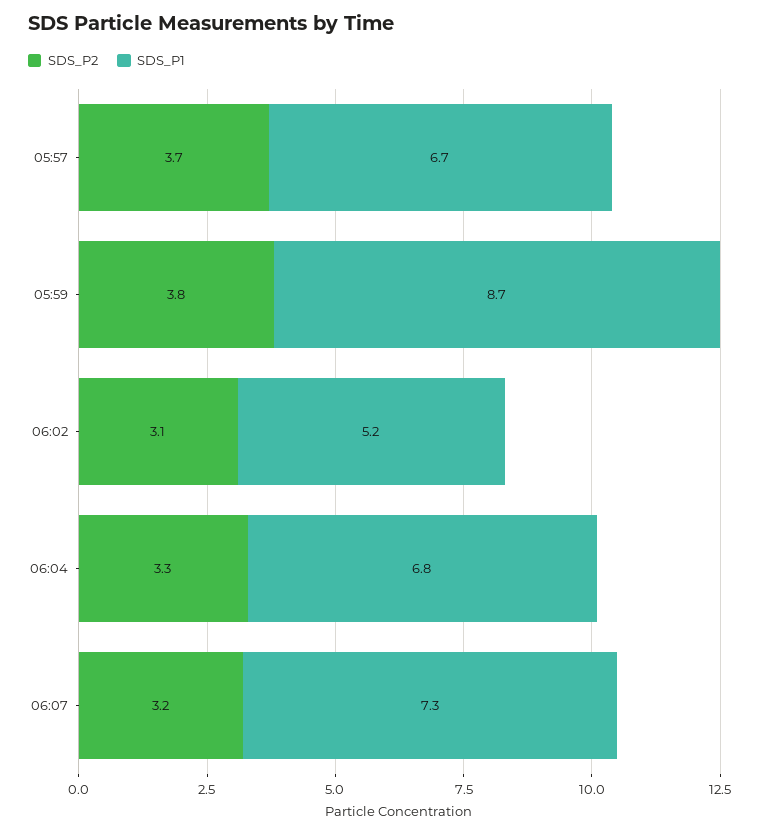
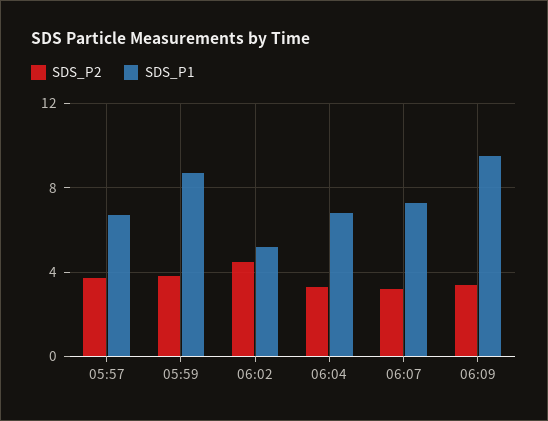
SDS_P2, 06:02: 3.1 -> 4.5
SDS_P2, 06:09: none -> 3.5
SDS_P1, 06:09: none -> 9.5

